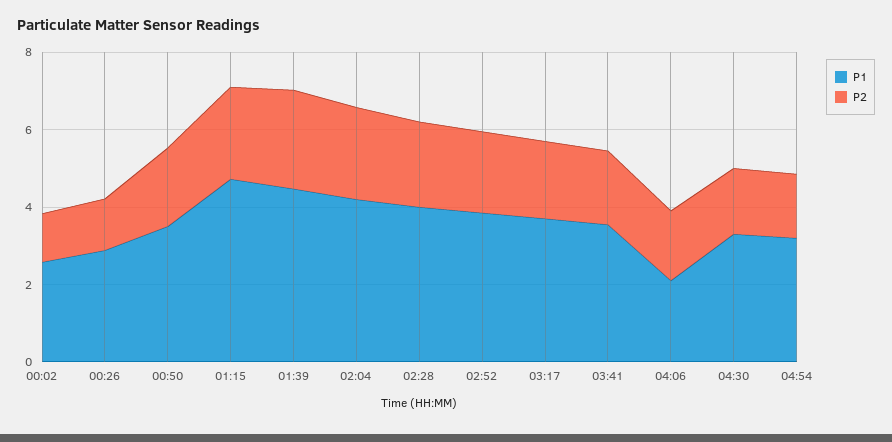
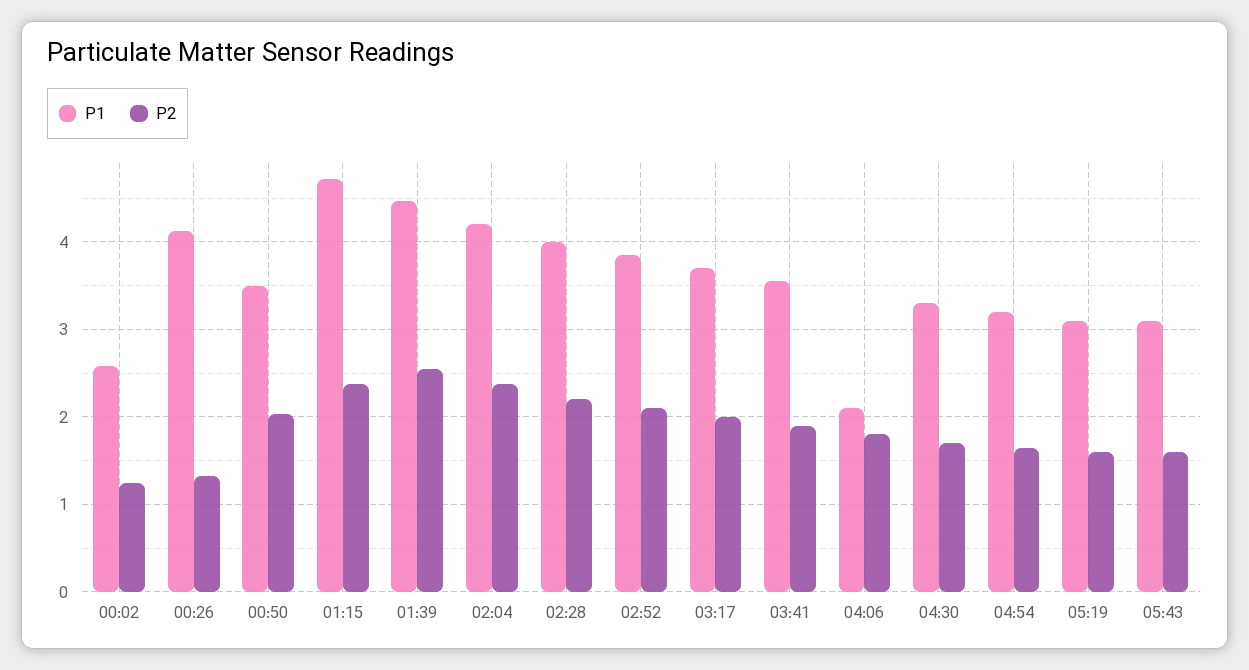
P1, 00:26: 3 -> 4.1
P1, 05:19: none -> 3.1
P2, 05:19: none -> 1.6
P1, 05:43: none -> 3.1
P2, 05:43: none -> 1.6

